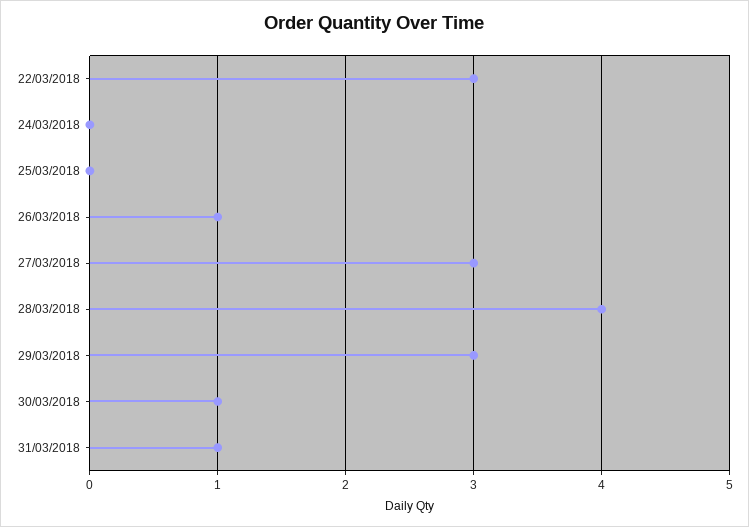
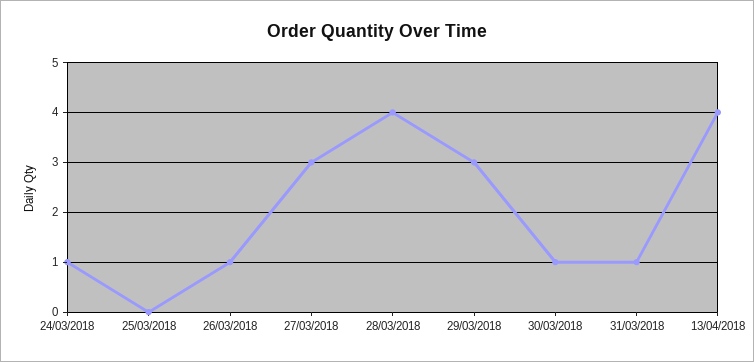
22/03/2018: 3 -> none
24/03/2018: 0 -> 1
13/04/2018: none -> 4

